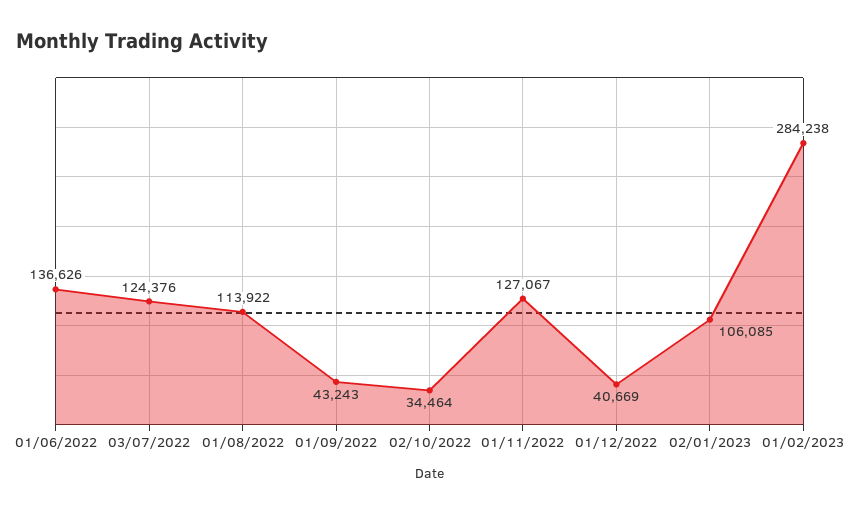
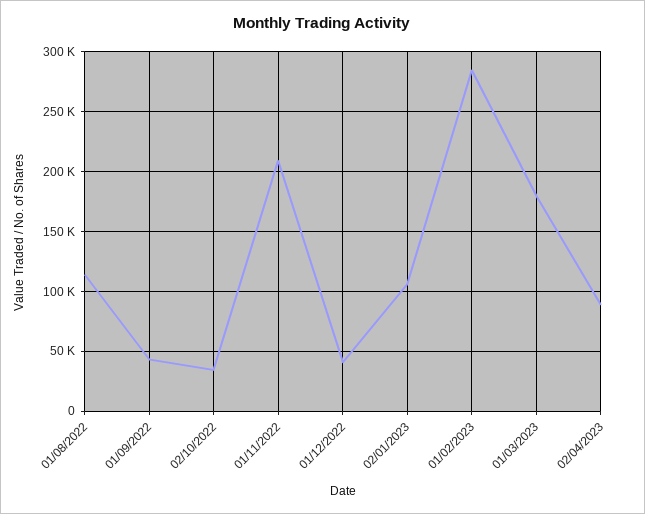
01/06/2022: 136626 -> none
03/07/2022: 124376 -> none
01/11/2022: 127067 -> 210000
01/03/2023: none -> 180000
02/04/2023: none -> 90000

